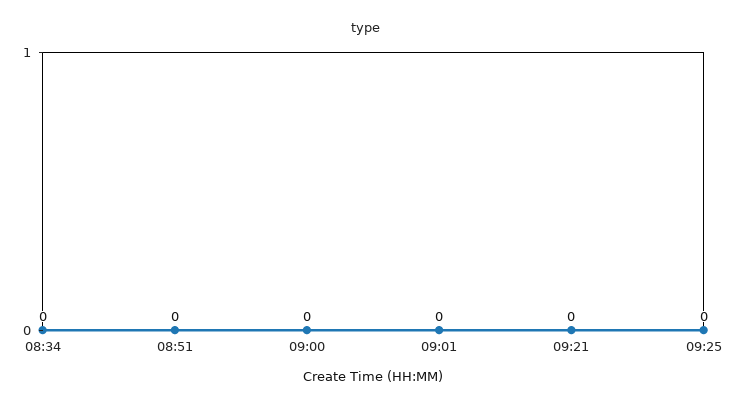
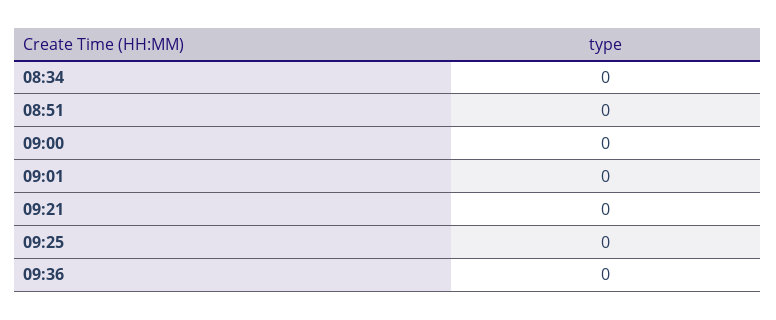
09:36: none -> 0

